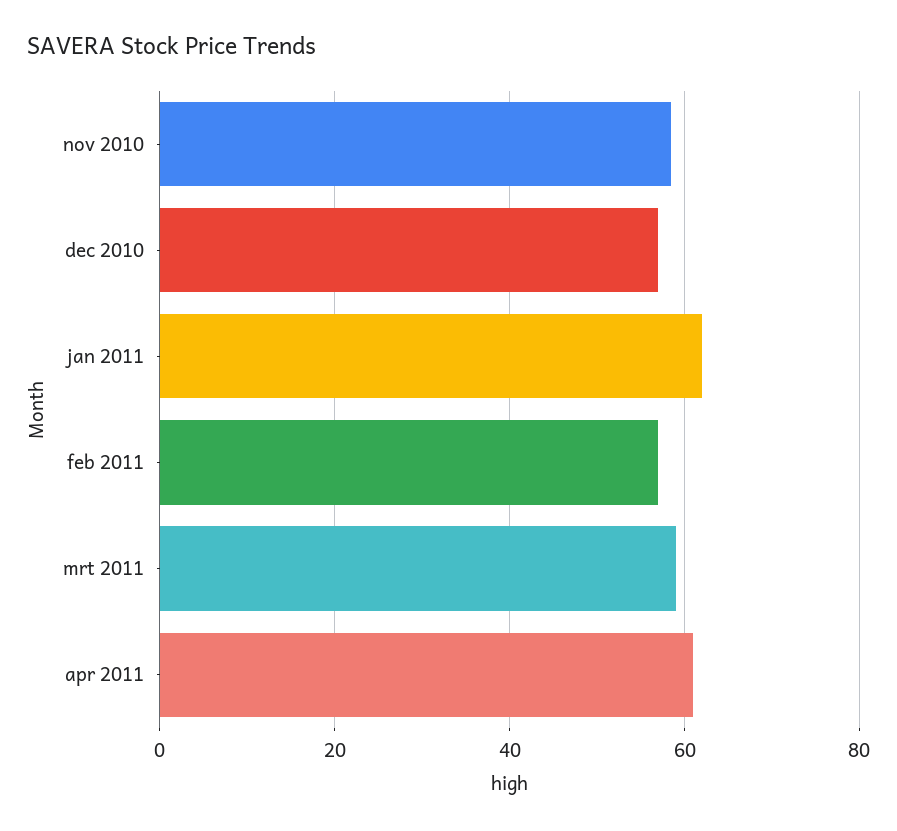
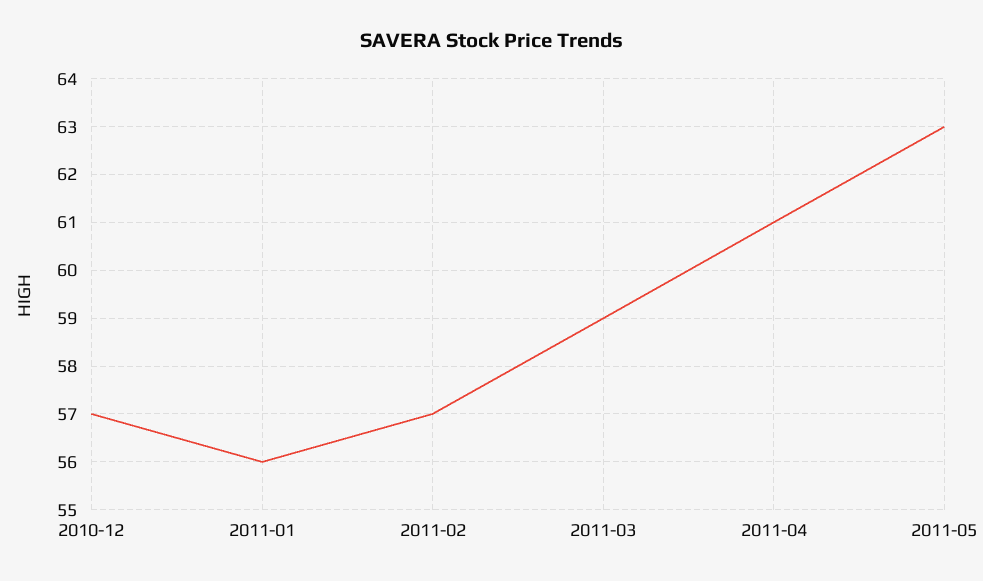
nov 2010: 58 -> none
jan 2011: 62 -> 56
2011-05: none -> 63

